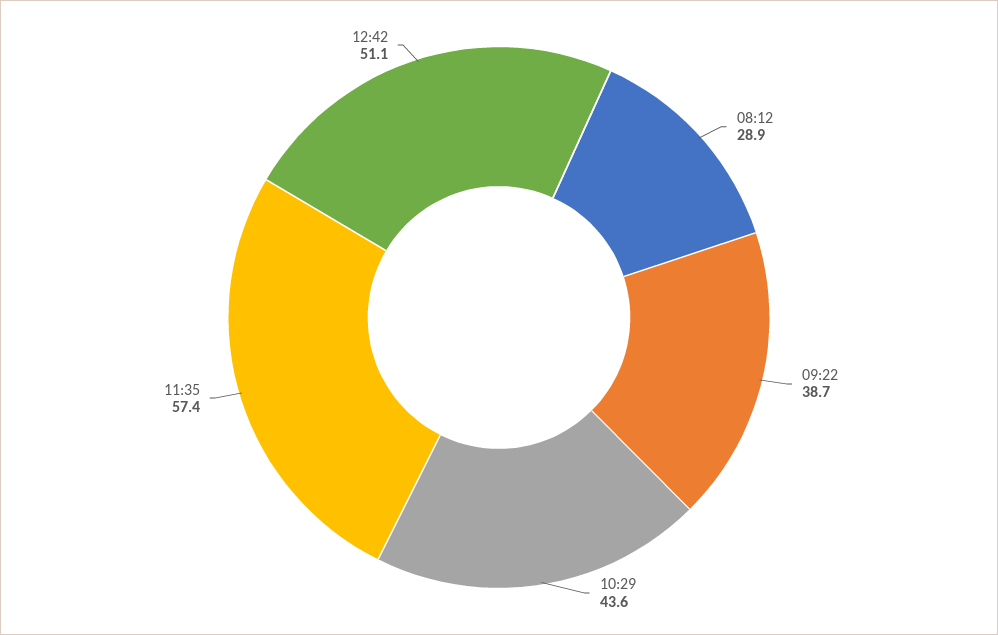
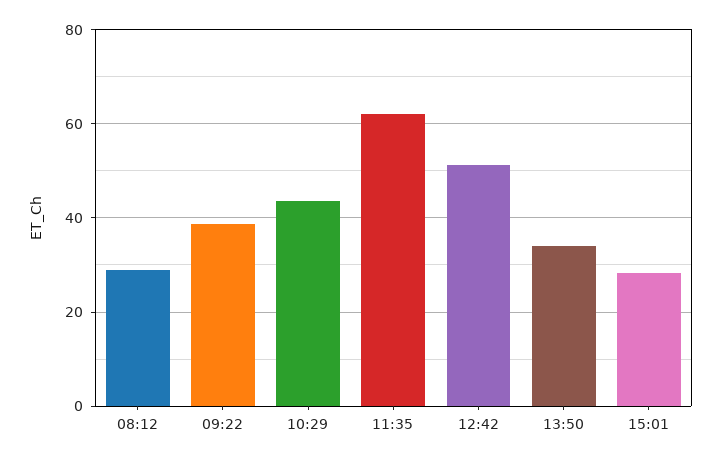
11:35: 57.4 -> 62
13:50: none -> 34
15:01: none -> 28

